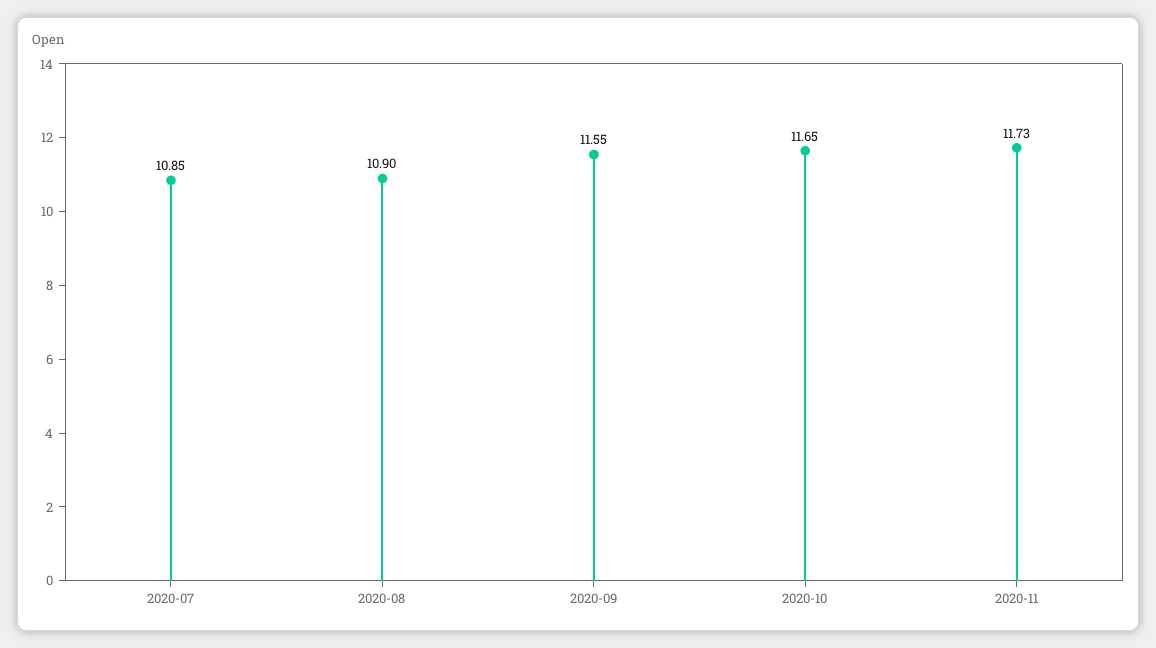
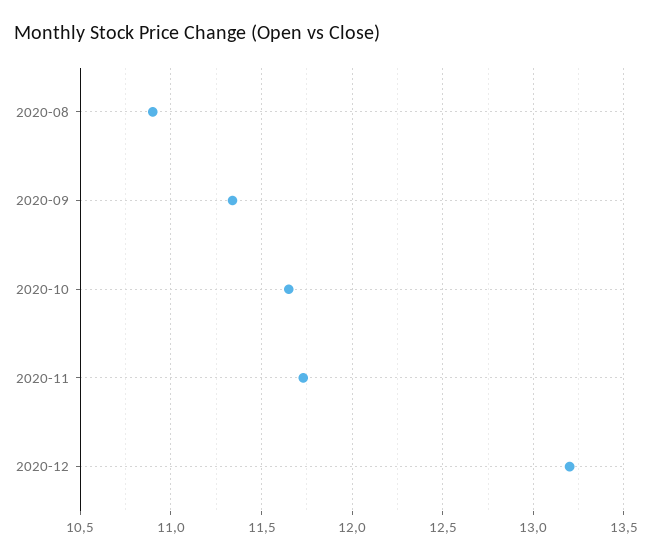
2020-07: 10.85 -> none
2020-09: 11.55 -> 11.35
2020-12: none -> 13.2

